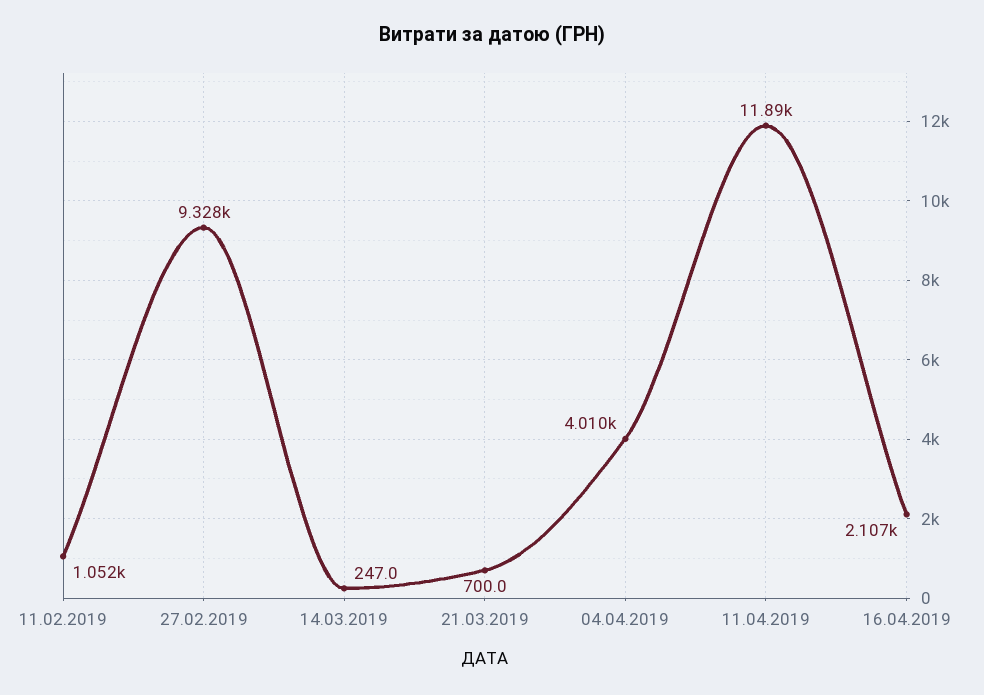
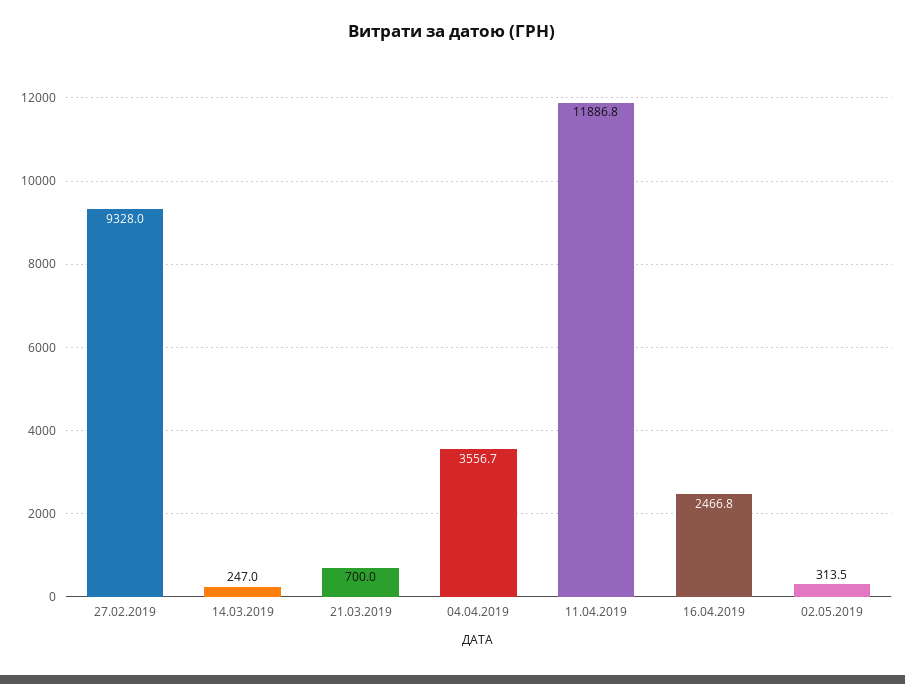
11.02.2019: 1052 -> none
04.04.2019: 4010 -> 3556.7
16.04.2019: 2107 -> 2466.8
02.05.2019: none -> 313.5

